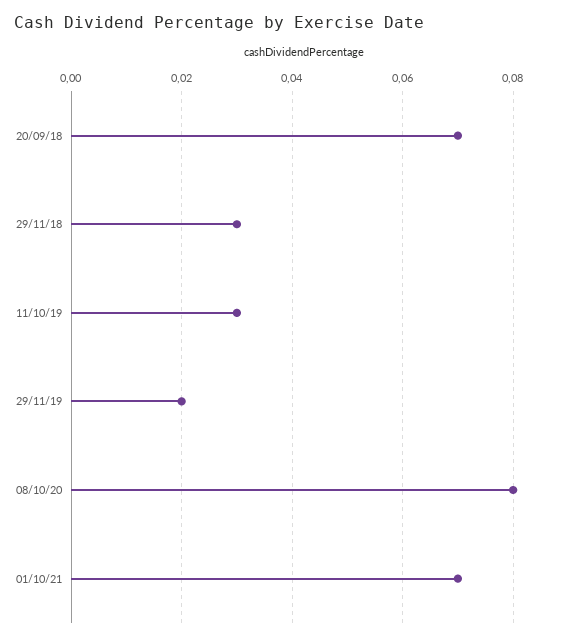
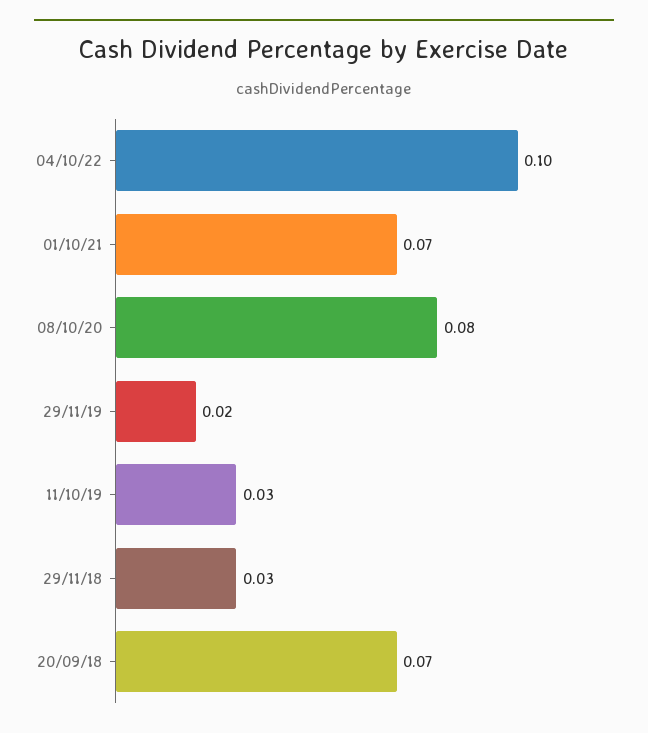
04/10/22: none -> 0.1

